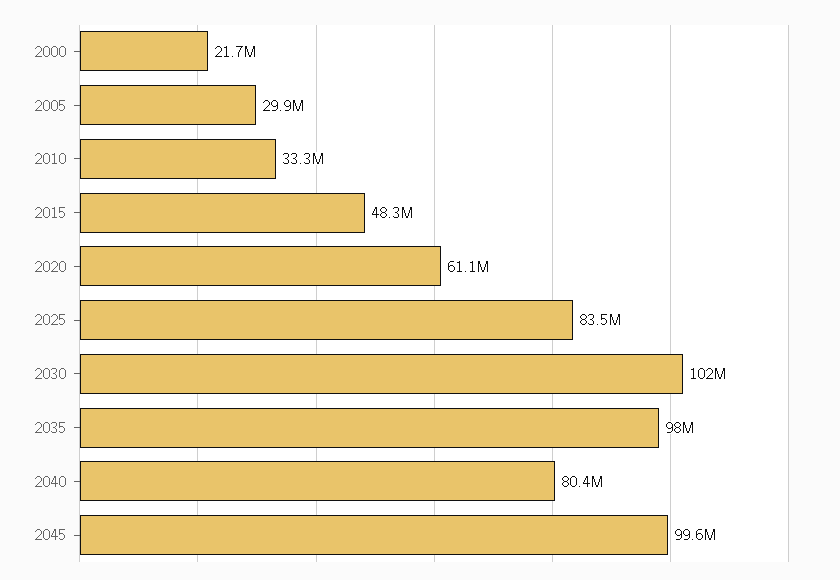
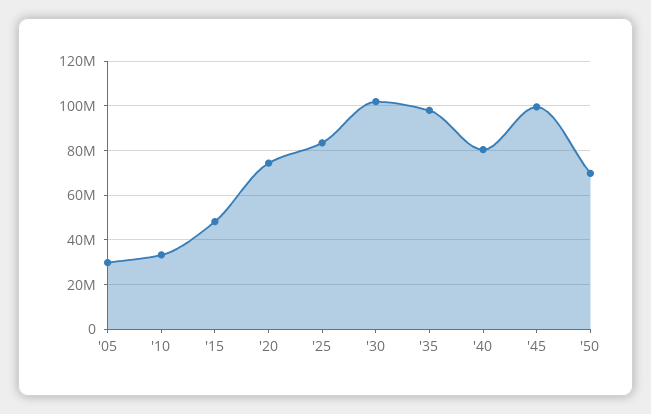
2000: 21700000 -> none
2020: 61100000 -> 75000000
'50: none -> 70000000

